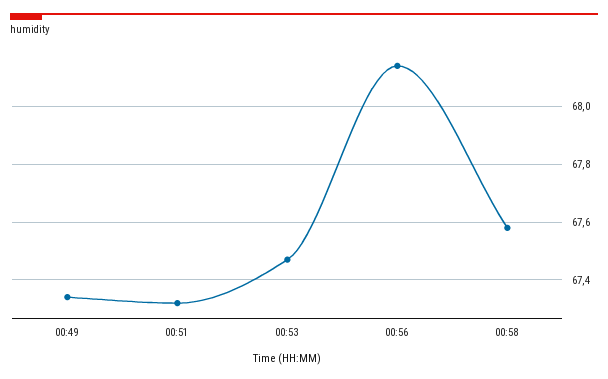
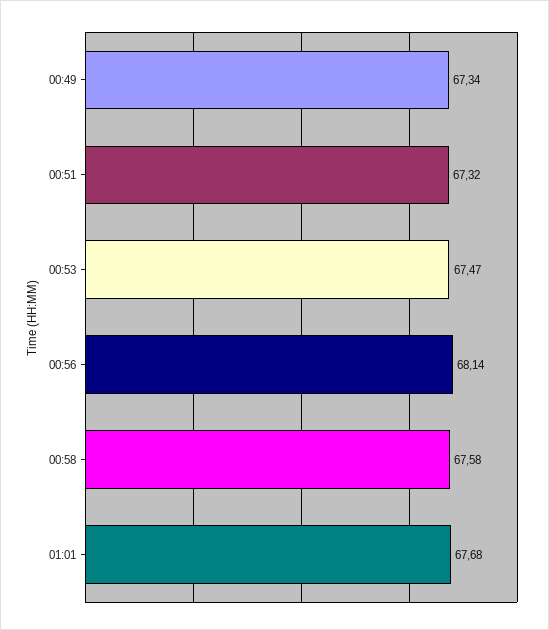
01:01: none -> 67.68

